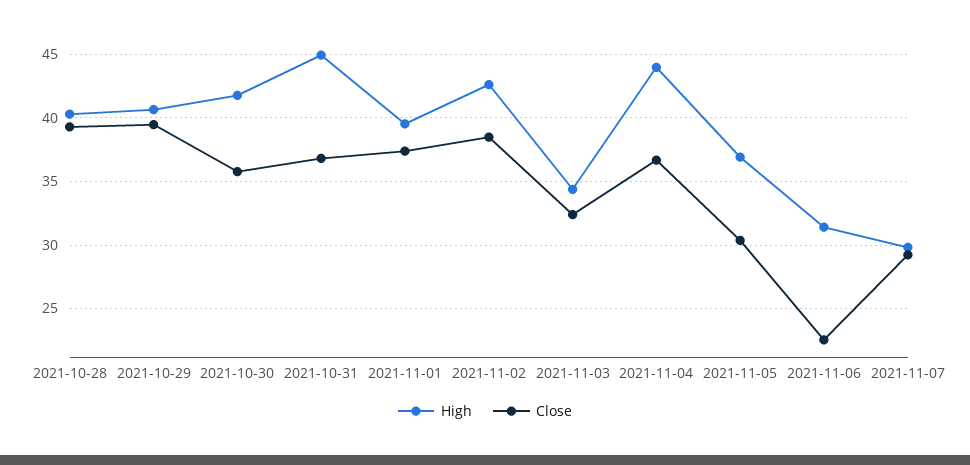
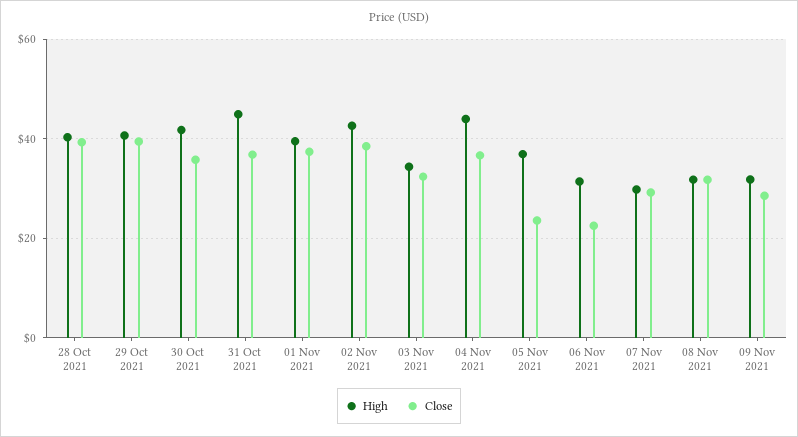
Close, 2021-11-05: 30.5 -> 24
High, 08 Nov 2021: none -> 32
Close, 08 Nov 2021: none -> 32
High, 09 Nov 2021: none -> 32
Close, 09 Nov 2021: none -> 28

